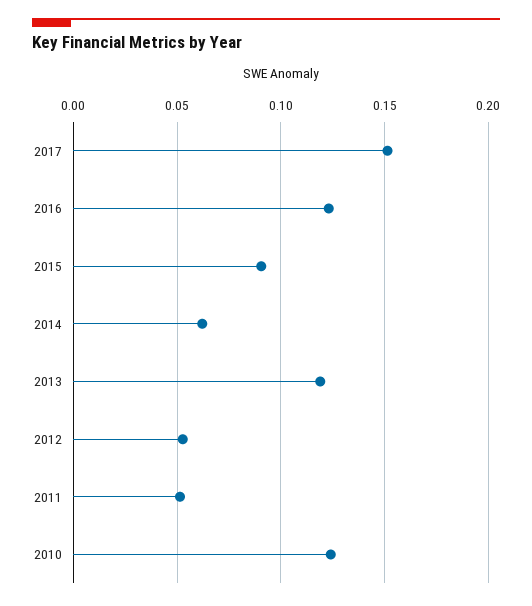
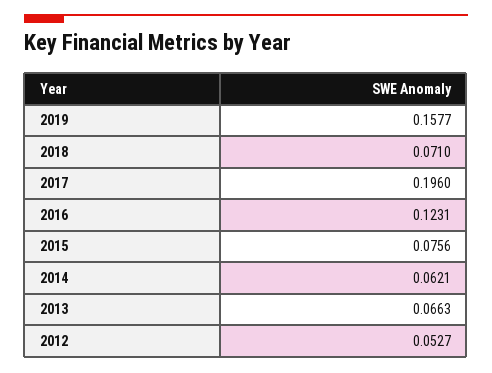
2017: 0.15 -> 0.196
2015: 0.09 -> 0.0756
2013: 0.12 -> 0.0663
2011: 0.05 -> none
2010: 0.125 -> none
2019: none -> 0.1577
2018: none -> 0.071

